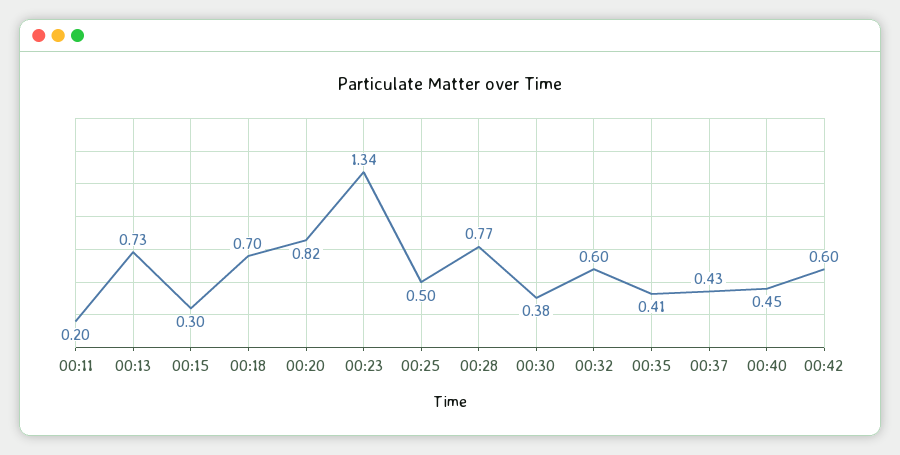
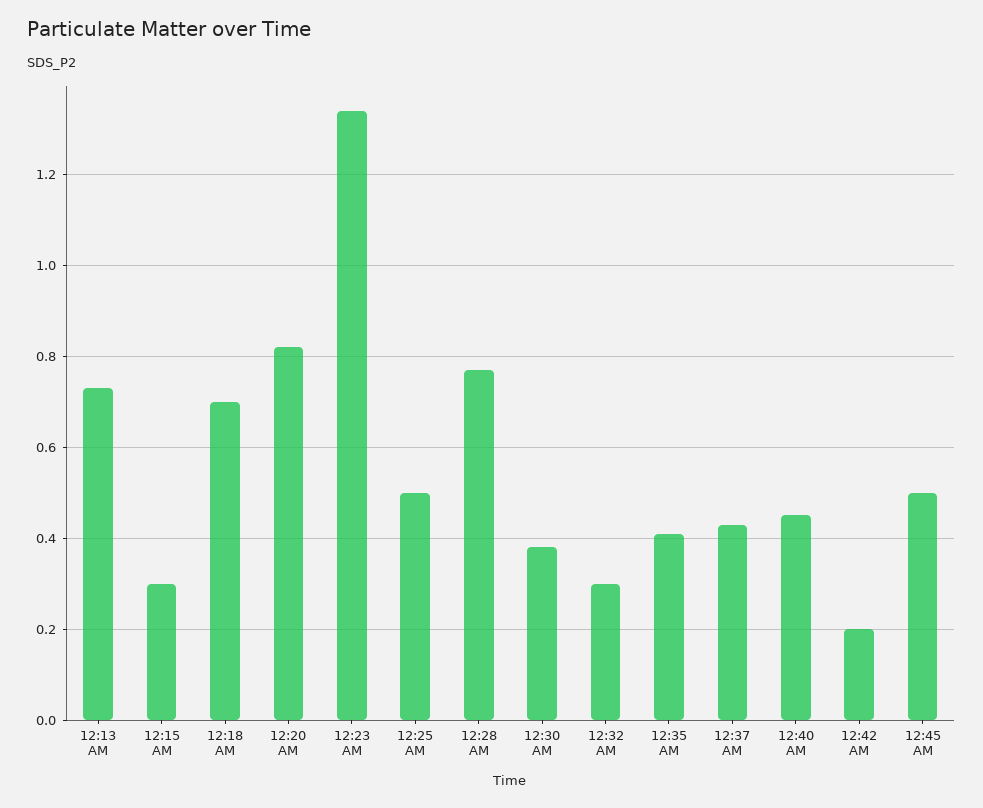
00:11: 0.2 -> none
00:32: 0.6 -> 0.3
00:42: 0.6 -> 0.2
12:45 AM: none -> 0.5

